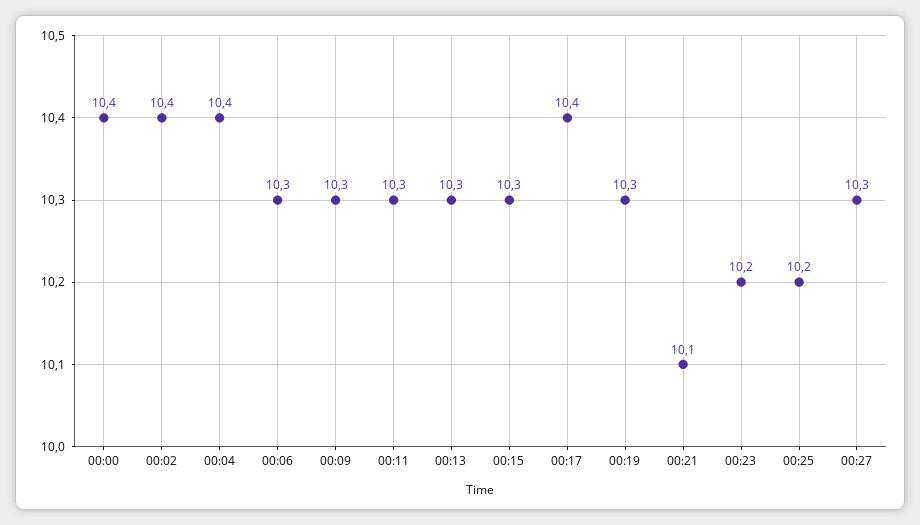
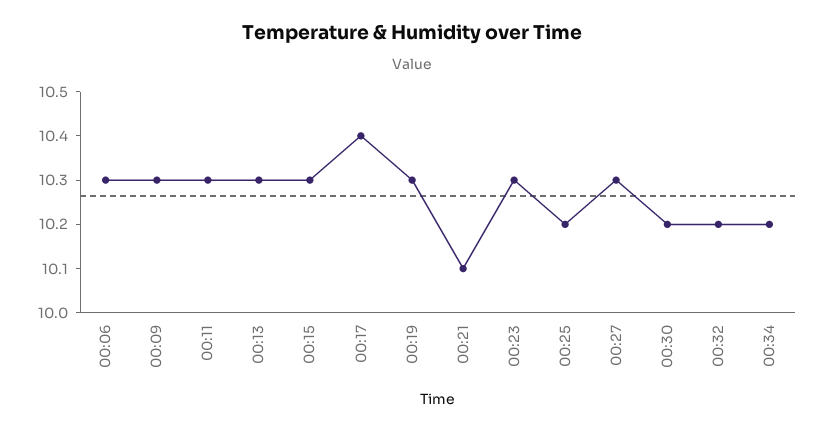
00:00: 10.4 -> none
00:02: 10.4 -> none
00:04: 10.4 -> none
00:23: 10.2 -> 10.3
00:30: none -> 10.2
00:32: none -> 10.2
00:34: none -> 10.2

